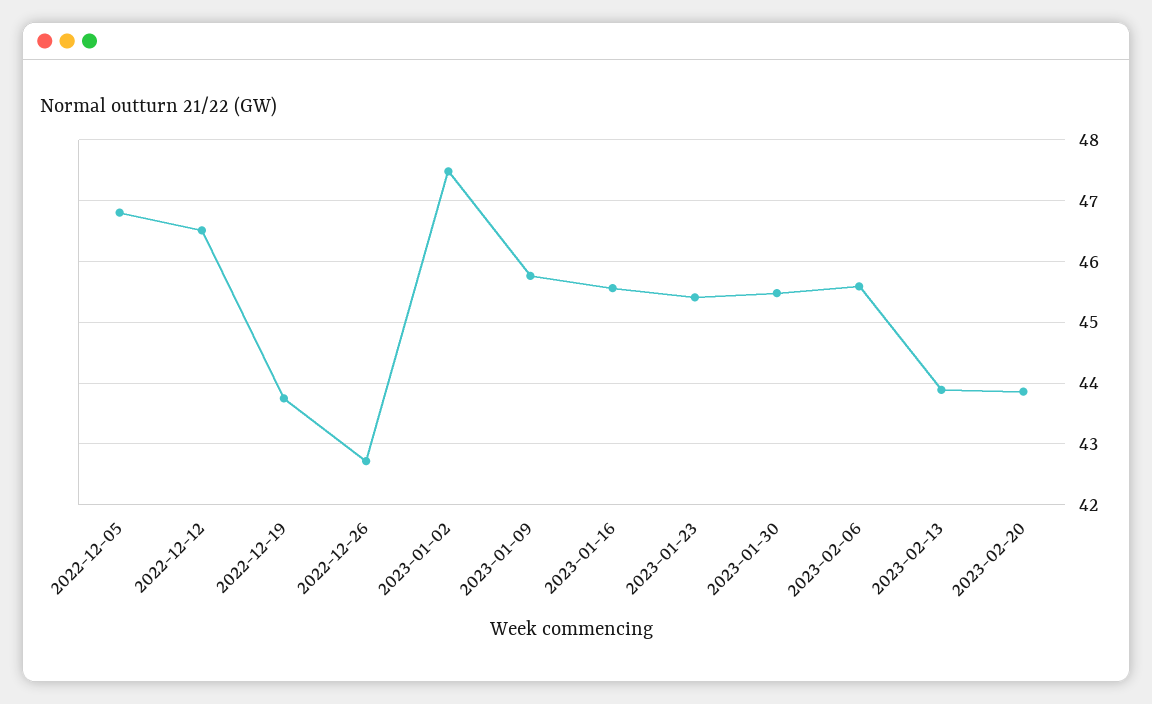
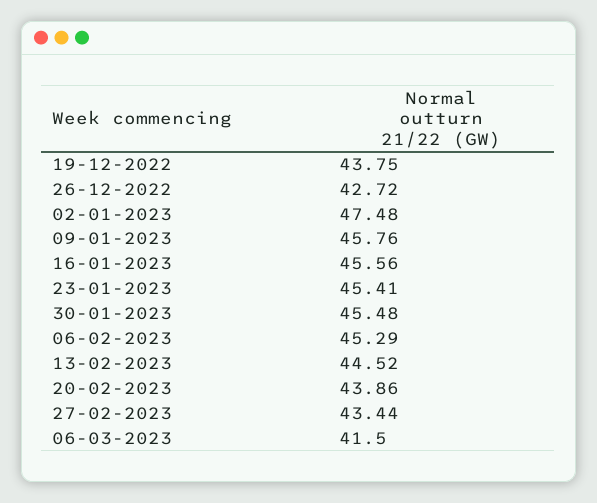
2022-12-05: 46.8 -> none
2022-12-12: 46.5 -> none
2023-02-06: 45.6 -> 45.29
2023-02-13: 43.9 -> 44.52
27-02-2023: none -> 43.44
06-03-2023: none -> 41.5

